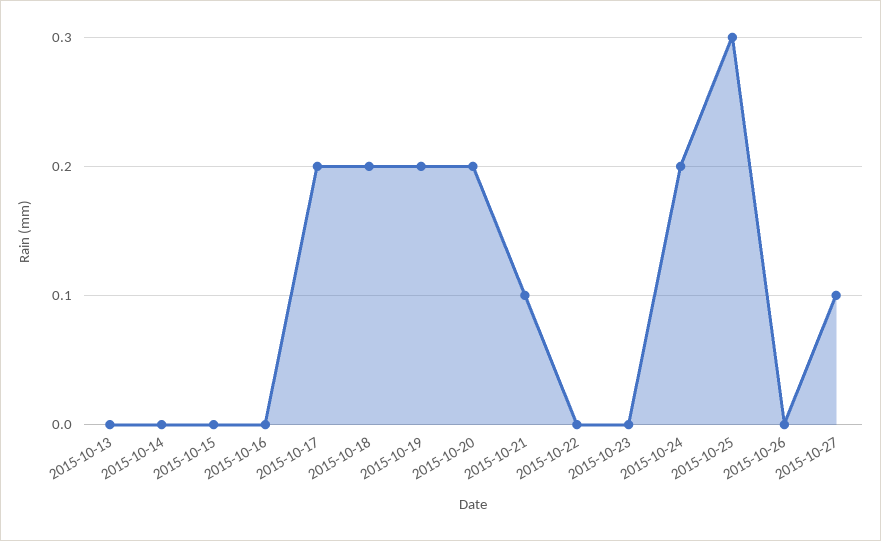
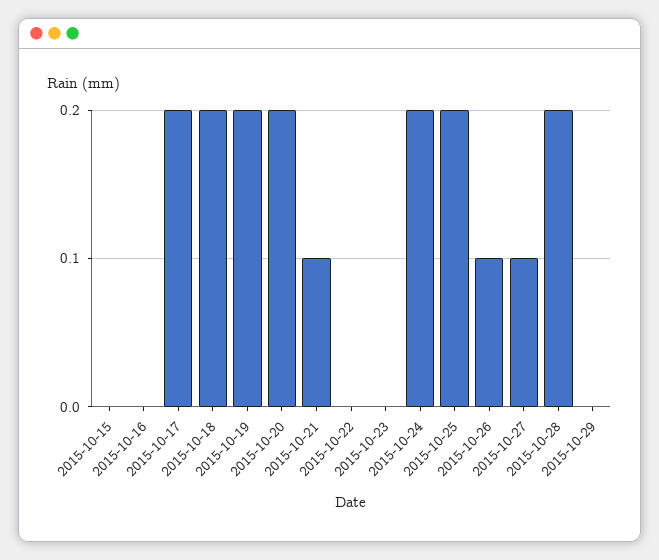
2015-10-13: 0 -> none
2015-10-14: 0 -> none
2015-10-25: 0.3 -> 0.2
2015-10-26: 0 -> 0.1
2015-10-28: none -> 0.2
2015-10-29: none -> 0

